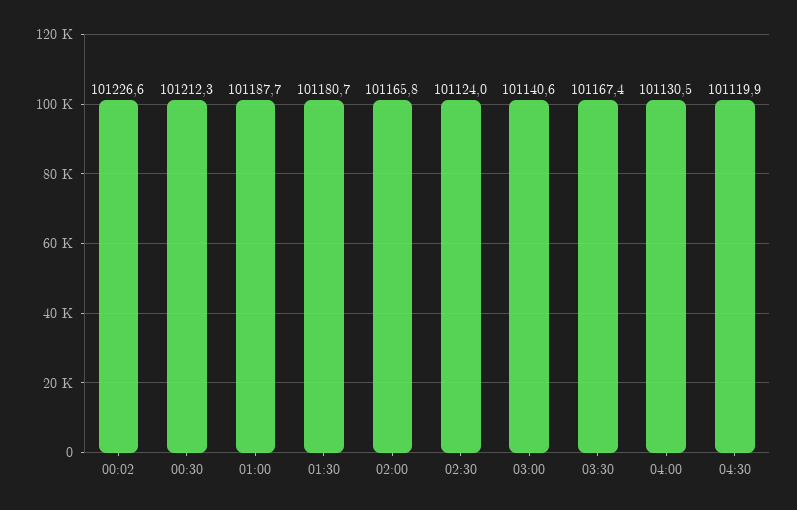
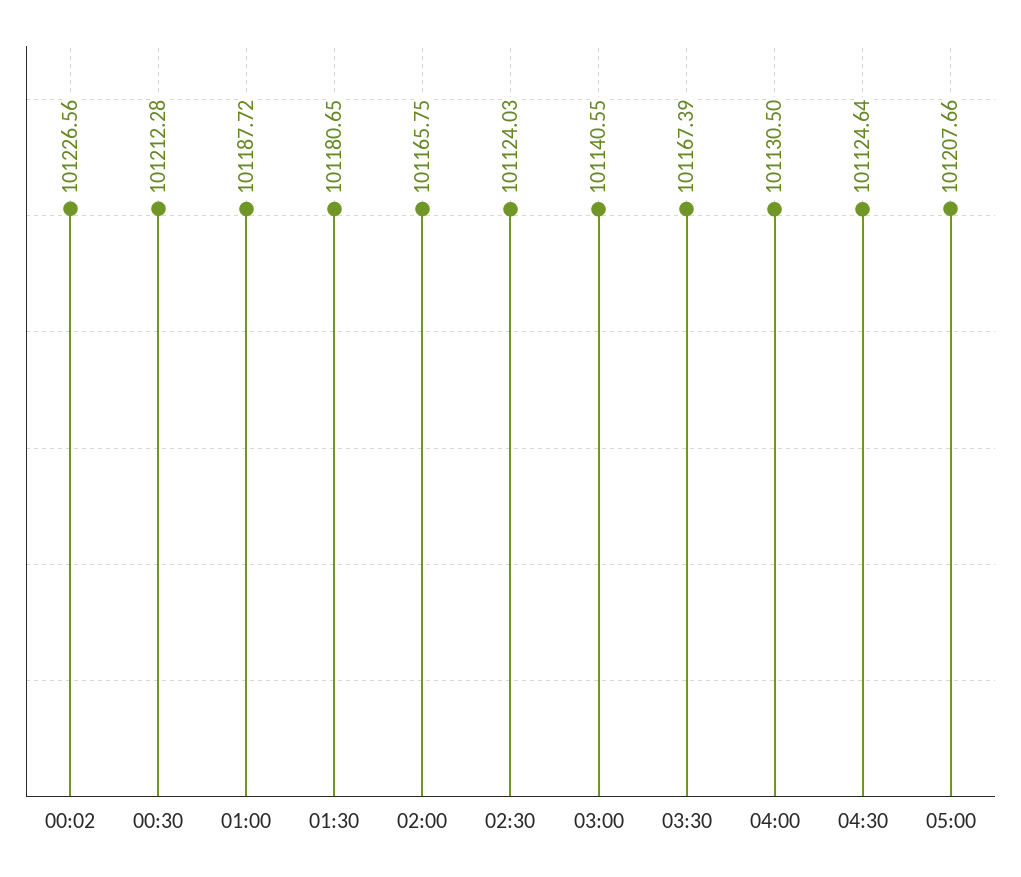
04:30: 101119.9 -> 101124.64
05:00: none -> 101207.66

